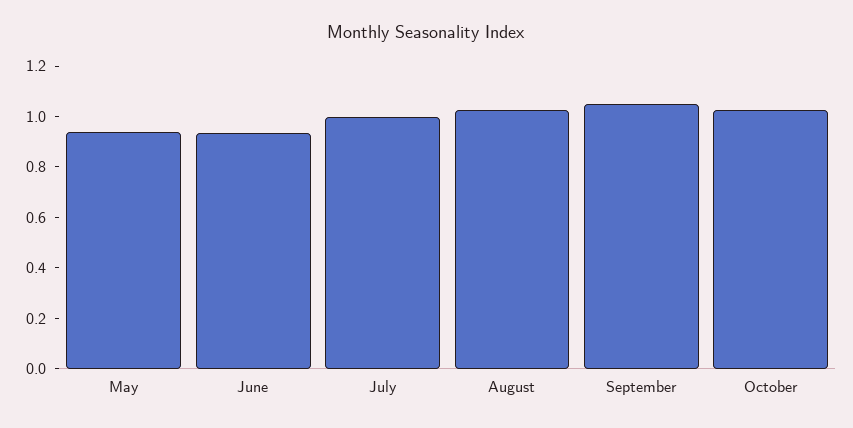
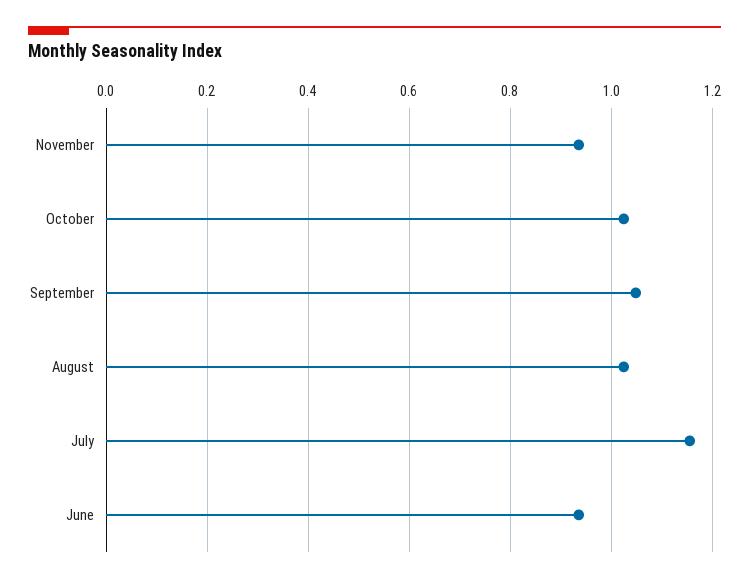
May: 0.95 -> none
July: 1 -> 1.16
November: none -> 0.94

